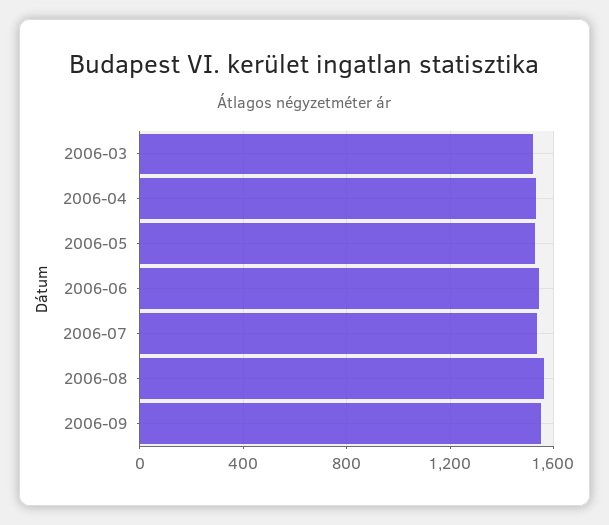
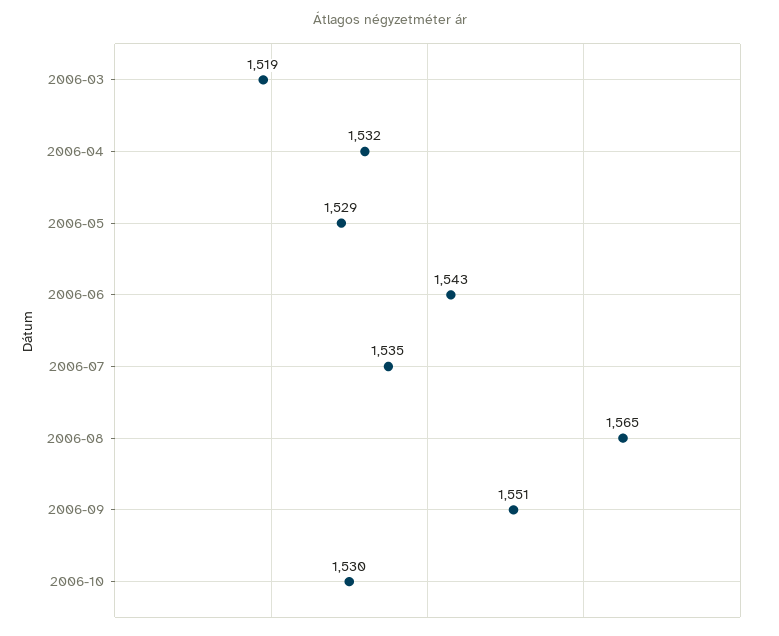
2006-10: none -> 1530

